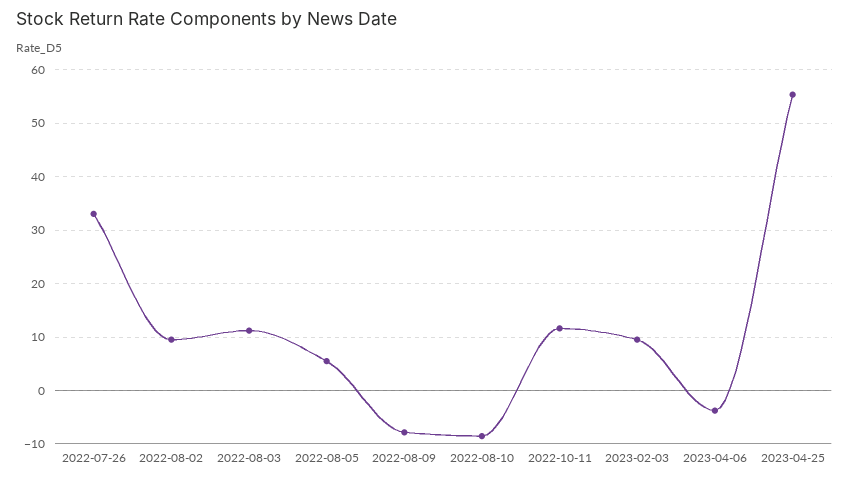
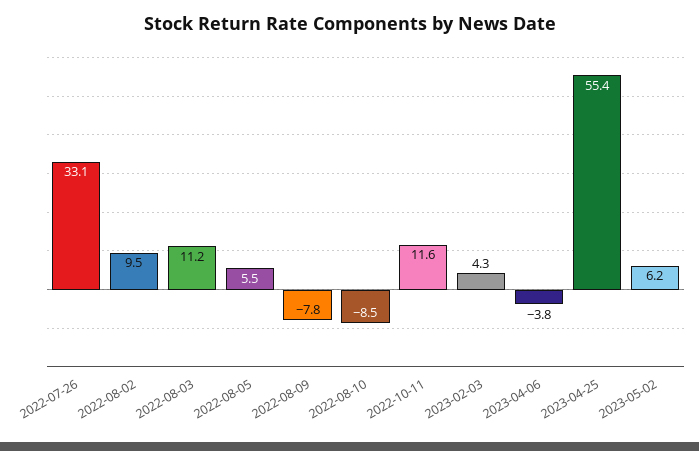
2023-02-03: 10 -> 4.3
2023-05-02: none -> 6.2

